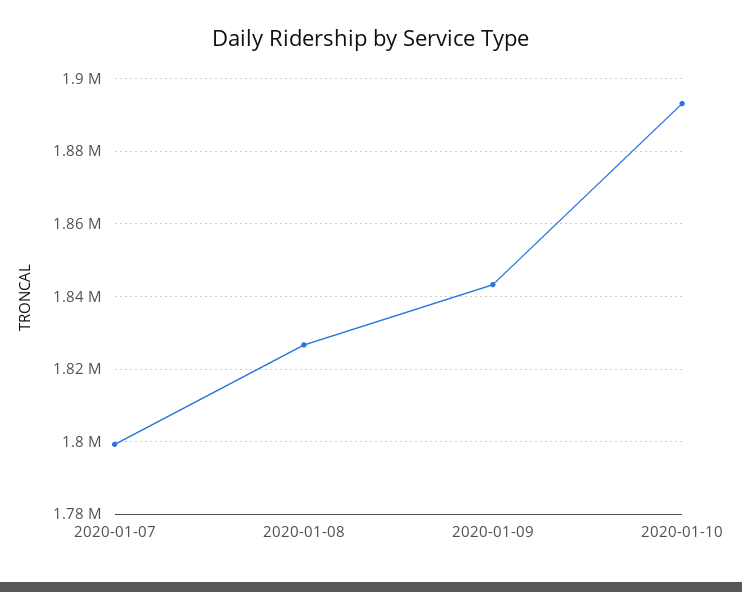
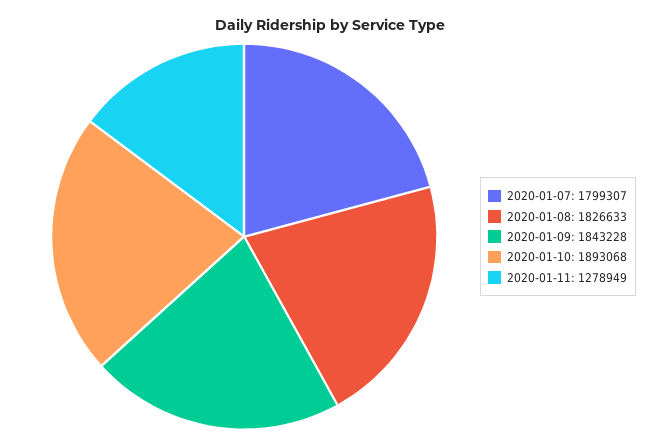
2020-01-11: none -> 1278949

